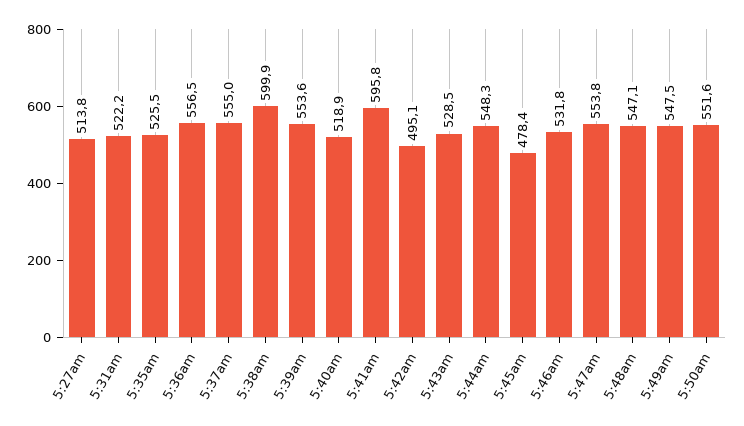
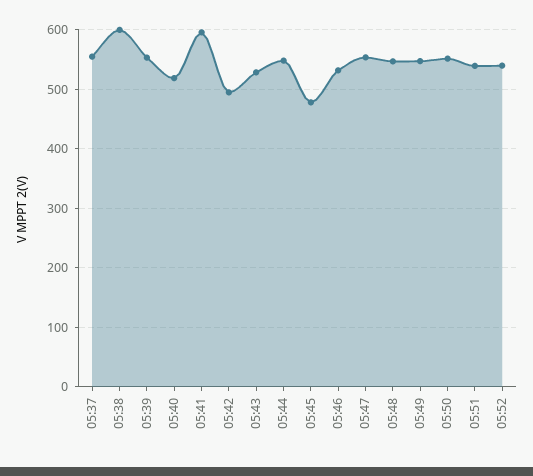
5:27am: 513.8 -> none
5:31am: 522.2 -> none
5:35am: 525.5 -> none
5:36am: 556.5 -> none
05:51: none -> 540
05:52: none -> 540

